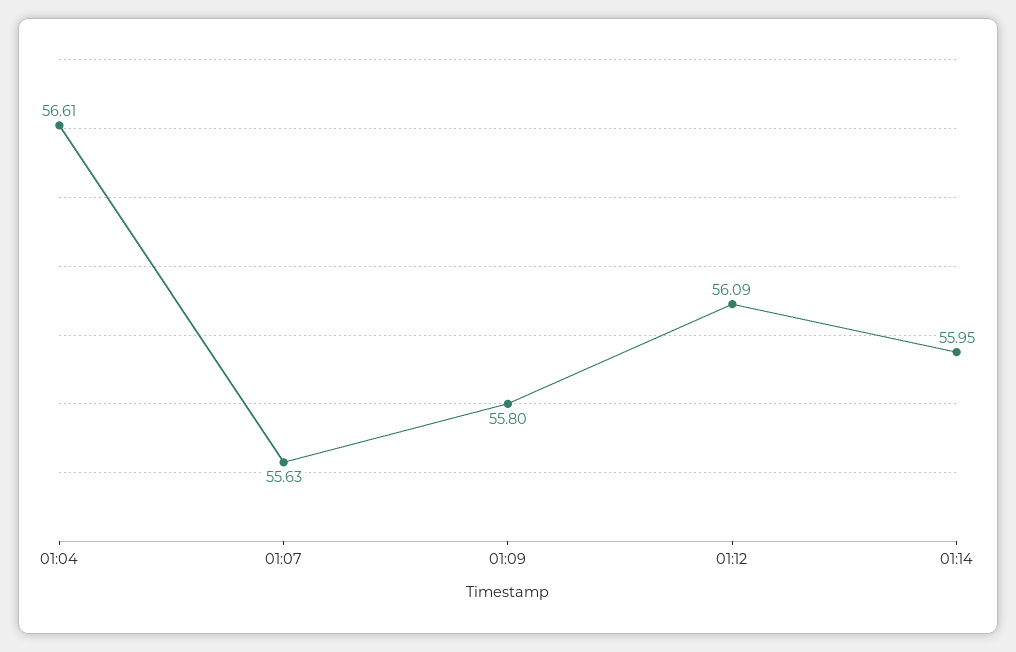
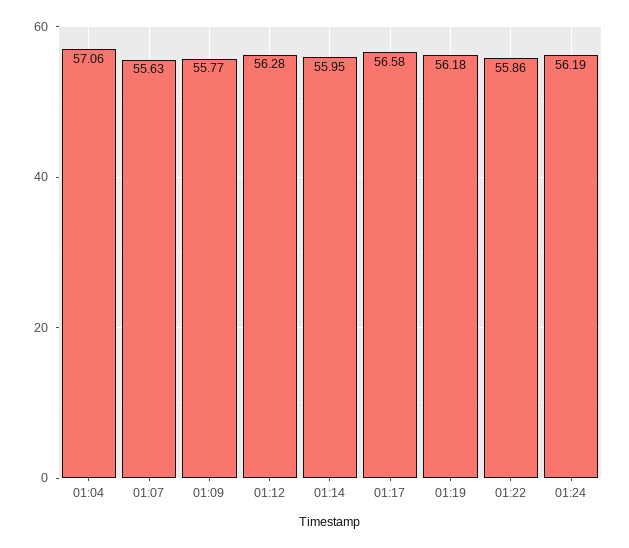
01:04: 56.61 -> 57.06
01:09: 55.8 -> 55.77
01:12: 56.09 -> 56.28
01:17: none -> 56.58
01:19: none -> 56.18
01:22: none -> 55.86
01:24: none -> 56.19

